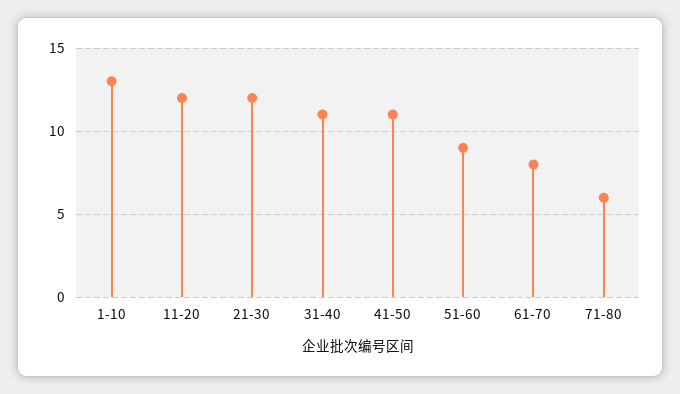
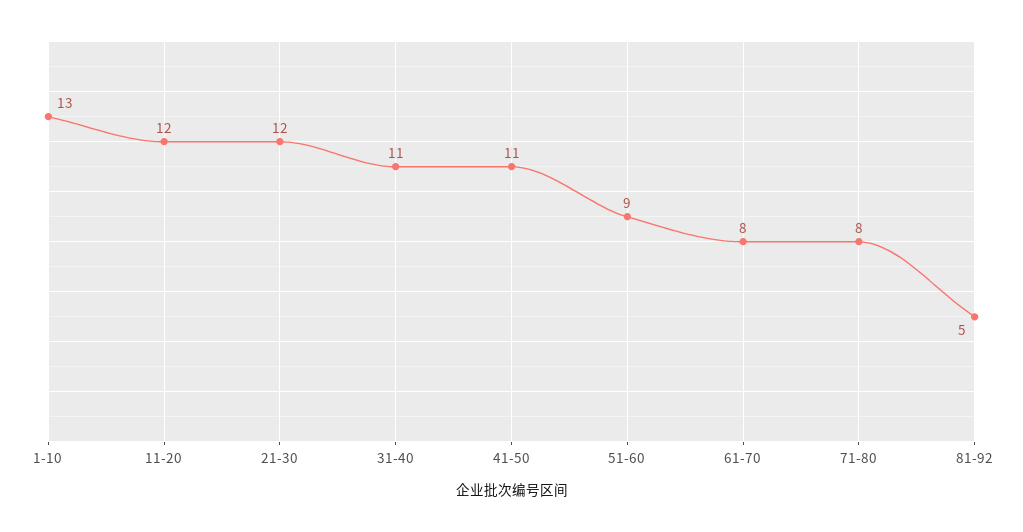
71-80: 6 -> 8
81-92: none -> 5

